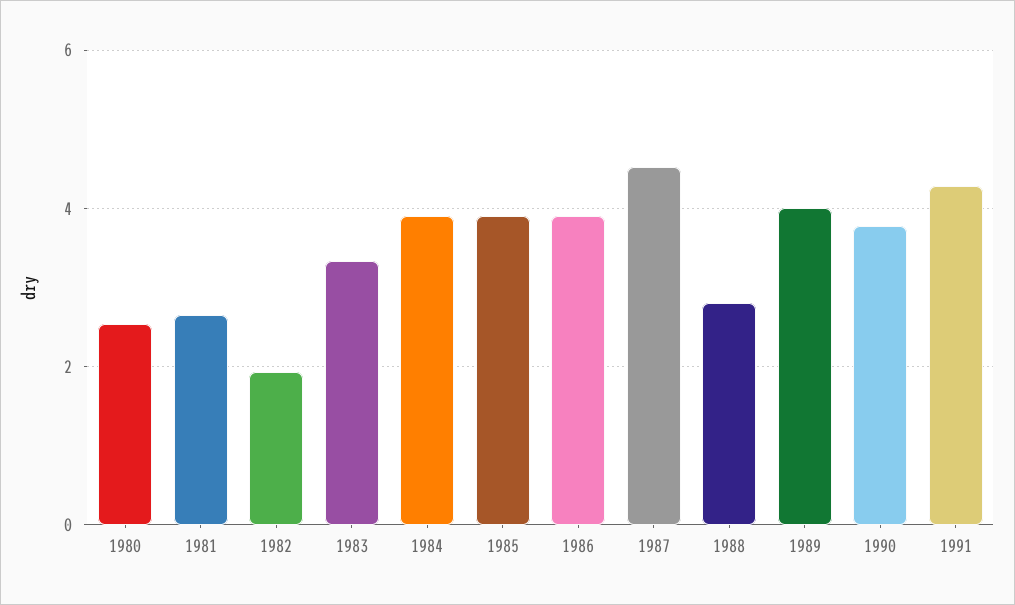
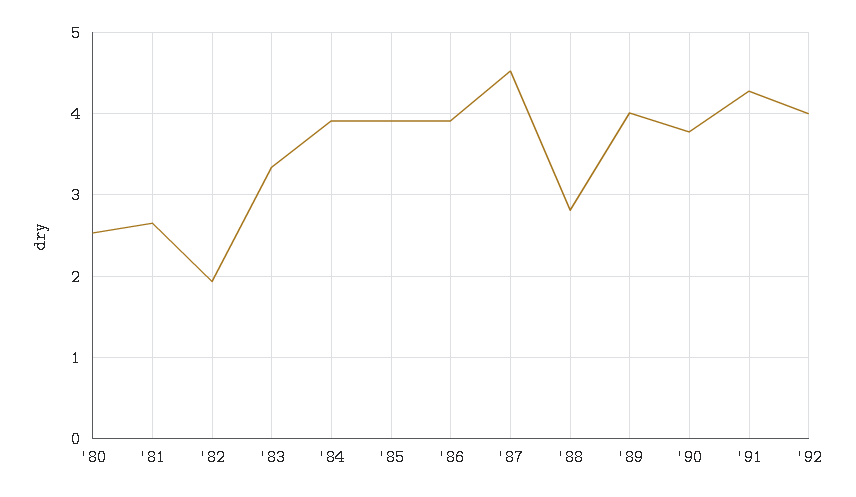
'92: none -> 4

